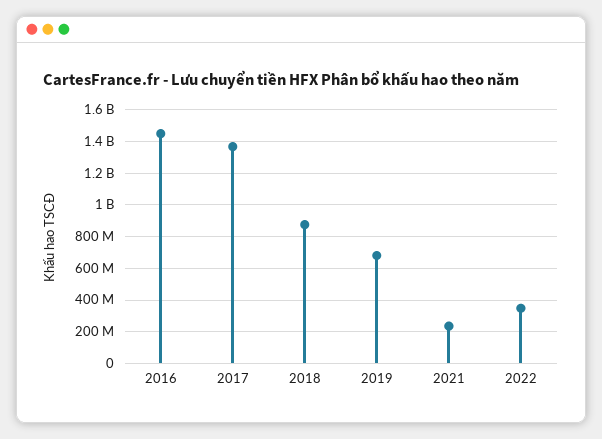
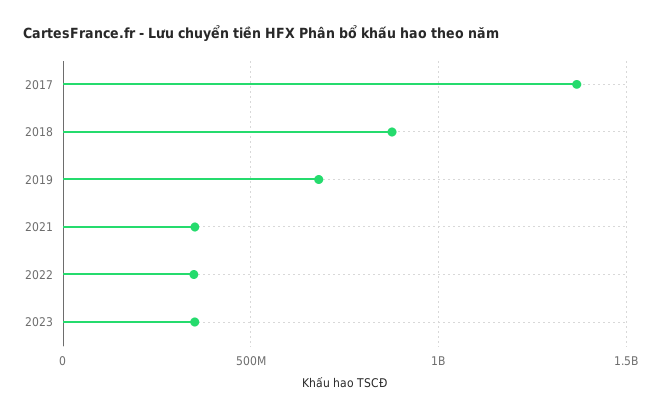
2016: 1450000000 -> none
2021: 250000000 -> 350000000
2023: none -> 350000000

